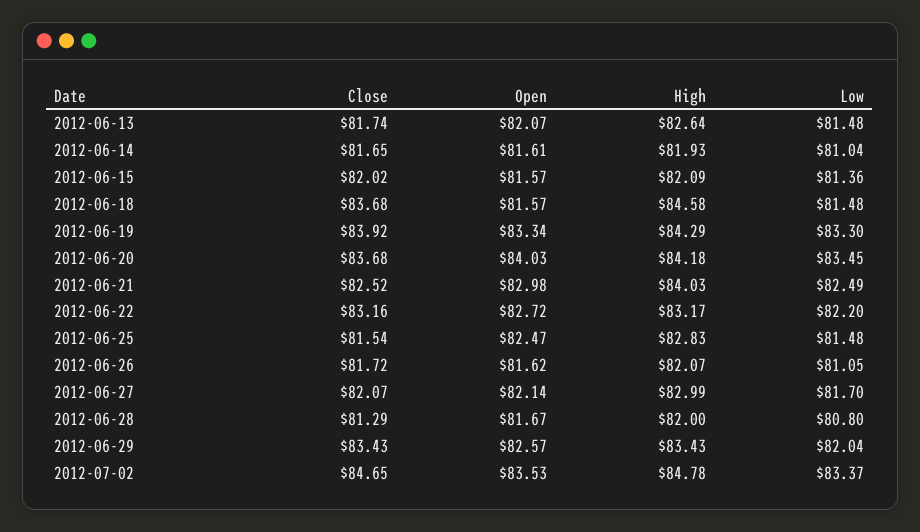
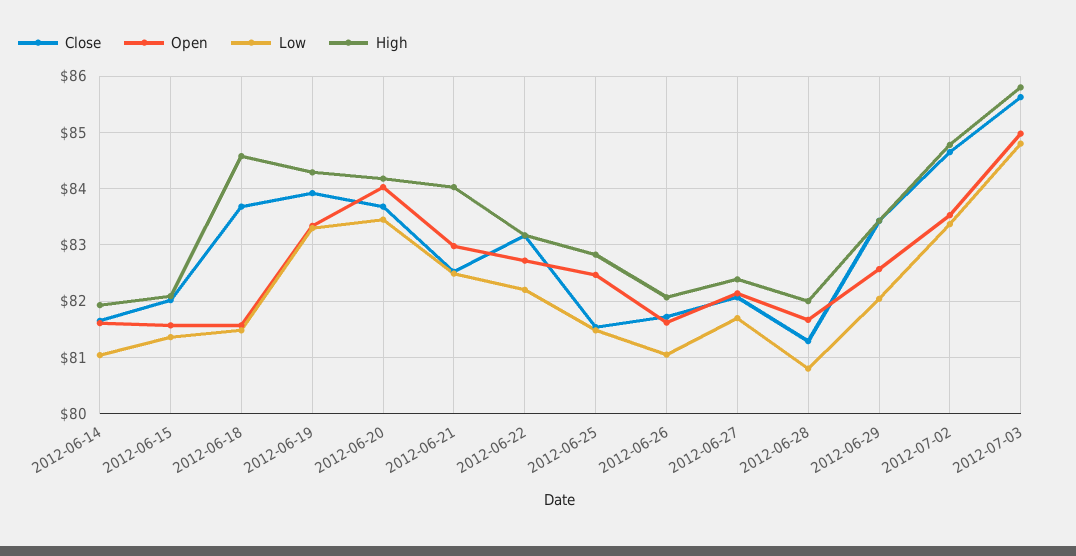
Close, 2012-06-13: 81.74 -> none
Open, 2012-06-13: 82.07 -> none
High, 2012-06-13: 82.64 -> none
Low, 2012-06-13: 81.48 -> none
High, 2012-06-27: 82.99 -> 82.4
Close, 2012-07-03: none -> 85.6
Open, 2012-07-03: none -> 85
Low, 2012-07-03: none -> 84.8
High, 2012-07-03: none -> 85.8

